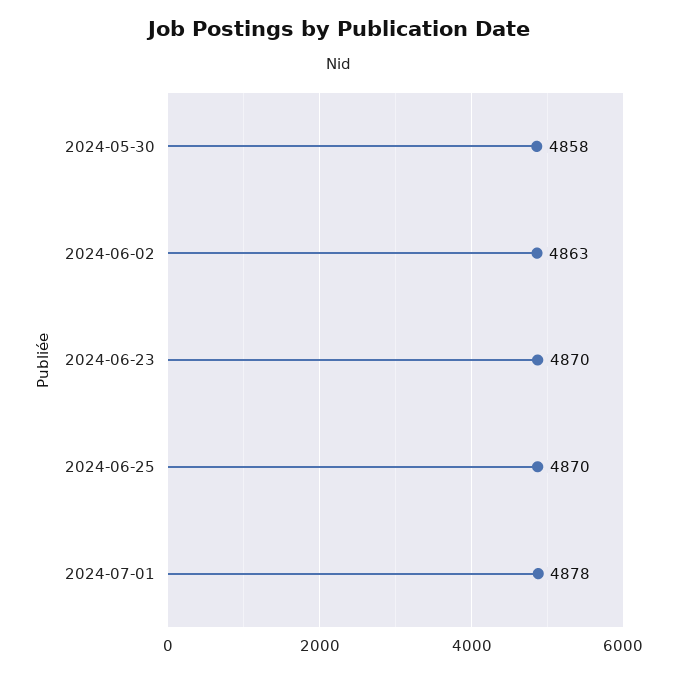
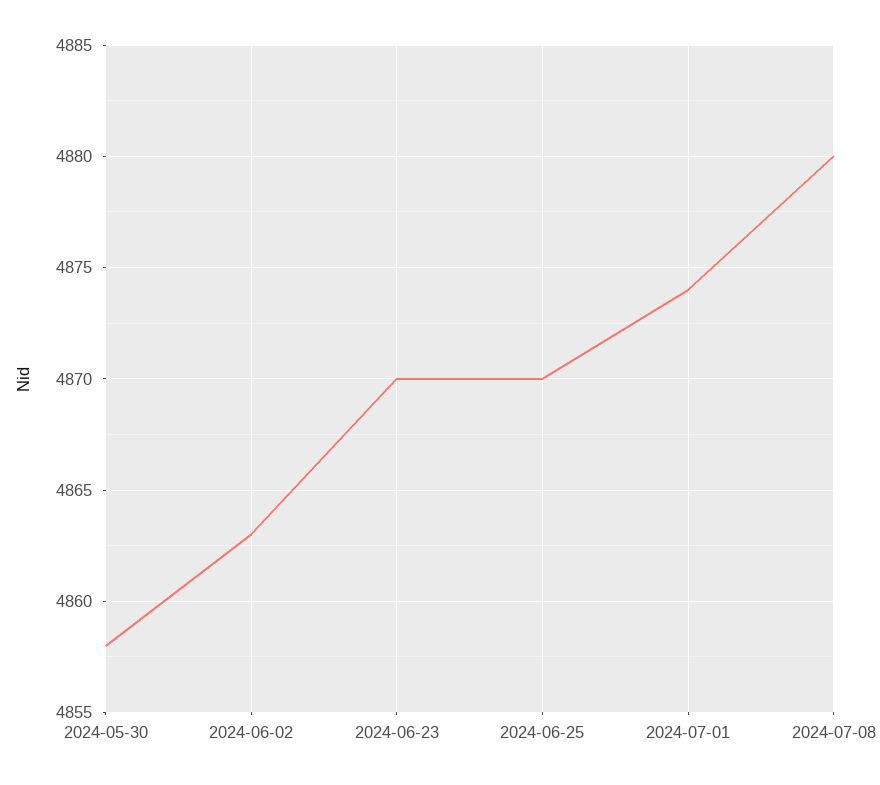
2024-07-01: 4878 -> 4874
2024-07-08: none -> 4880

